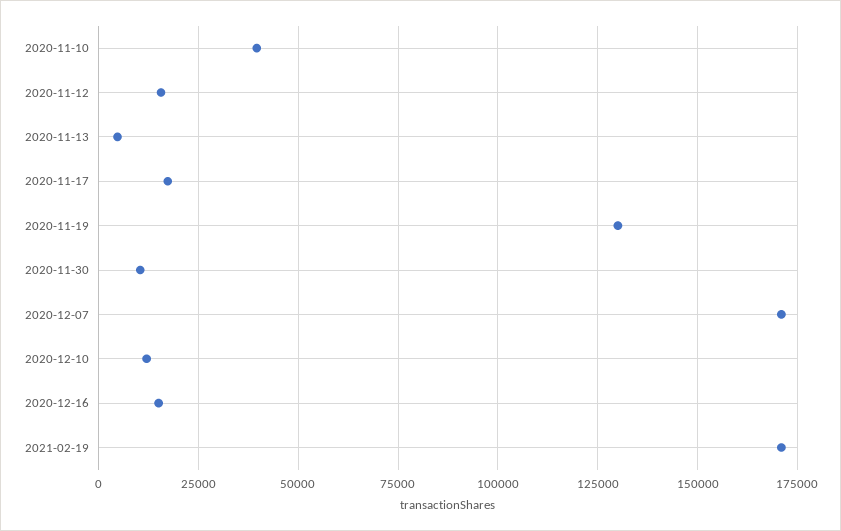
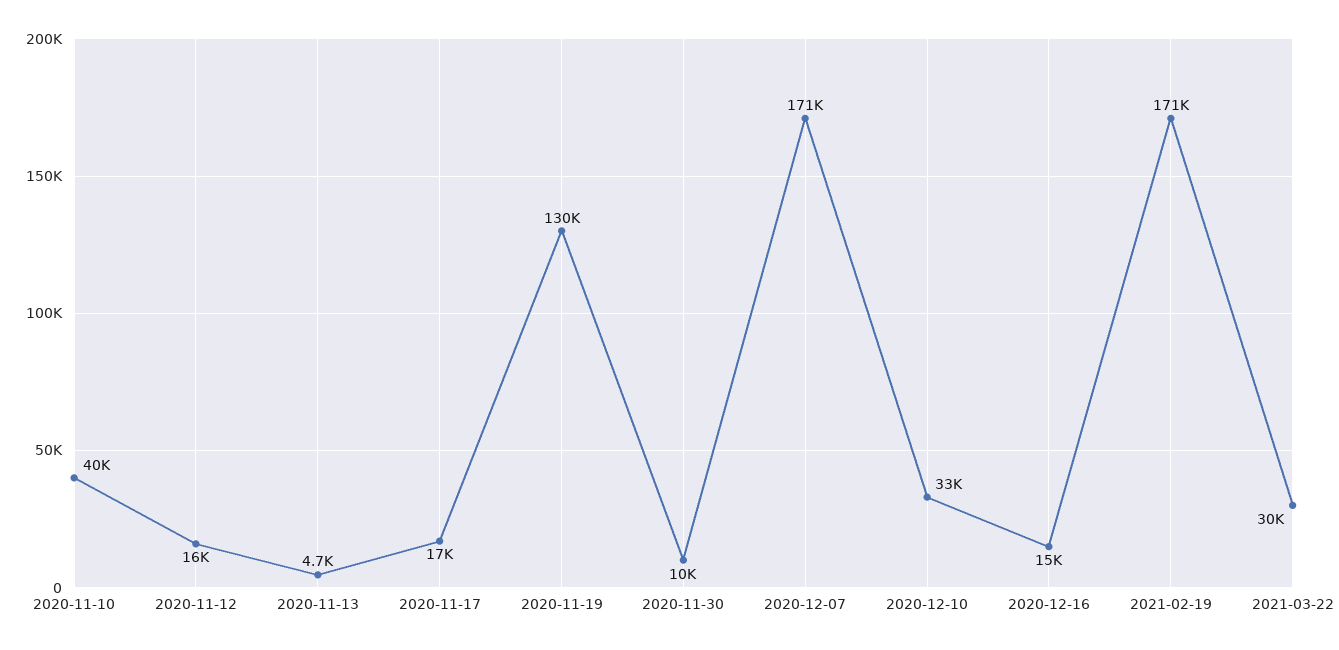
2020-12-10: 12500 -> 33000
2021-03-22: none -> 30000

